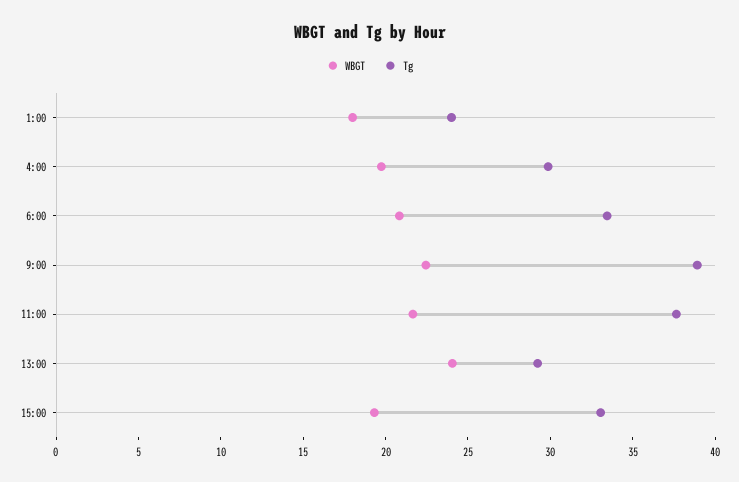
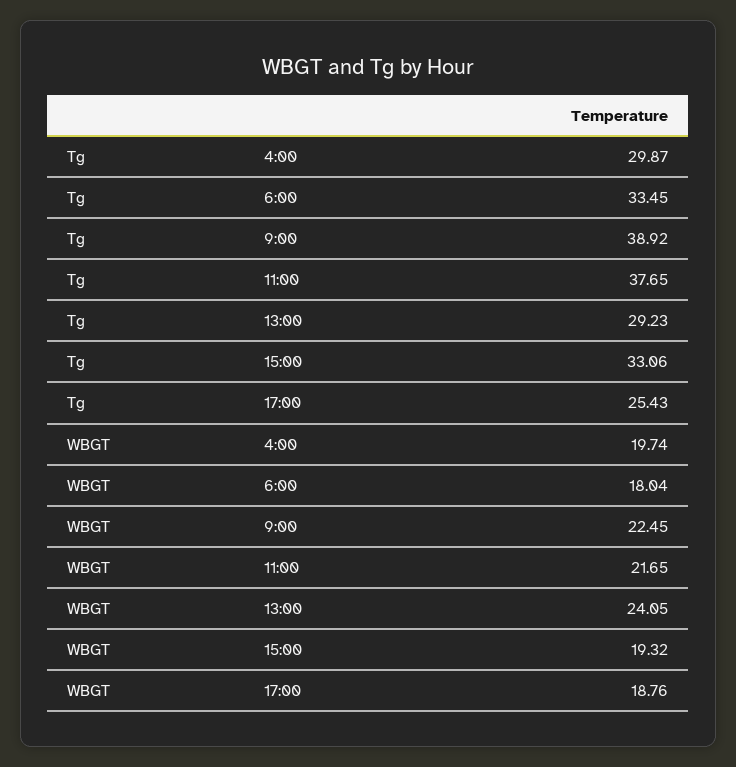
WBGT, 1:00: 18 -> none
Tg, 1:00: 24 -> none
WBGT, 6:00: 21 -> 18.04
Tg, 17:00: none -> 25.43
WBGT, 17:00: none -> 18.76

